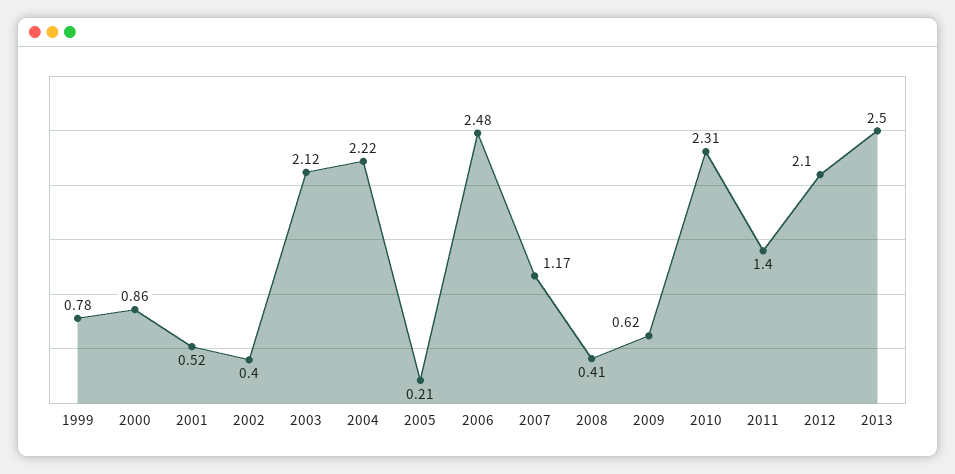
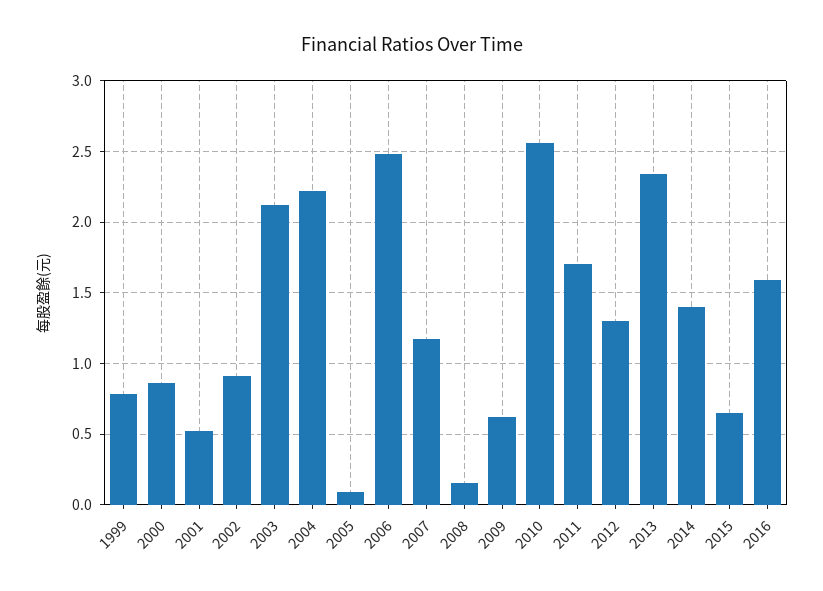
2002: 0.4 -> 0.9
2005: 0.21 -> 0.1
2008: 0.41 -> 0.15
2010: 2.31 -> 2.55
2011: 1.4 -> 1.7
2012: 2.1 -> 1.3
2013: 2.5 -> 2.35
2014: none -> 1.4
2015: none -> 0.65
2016: none -> 1.6

